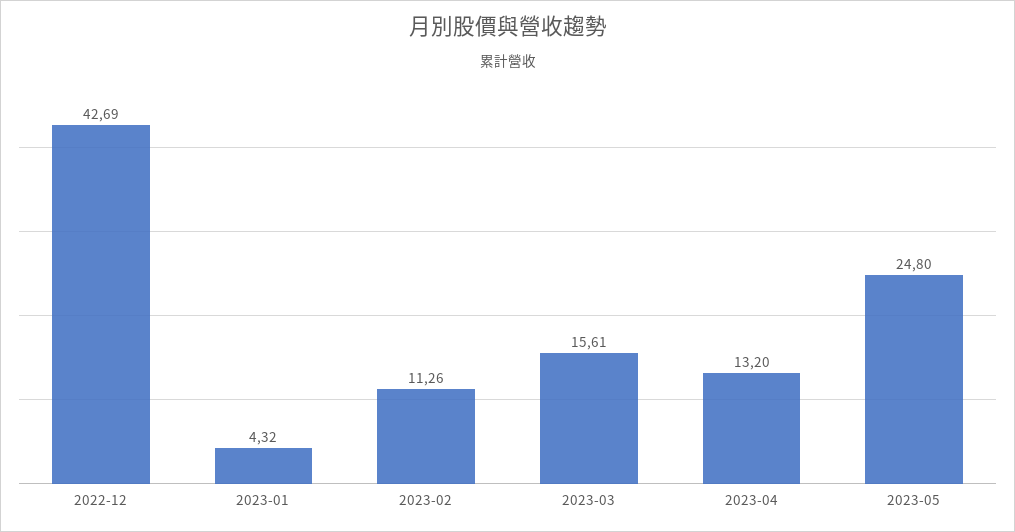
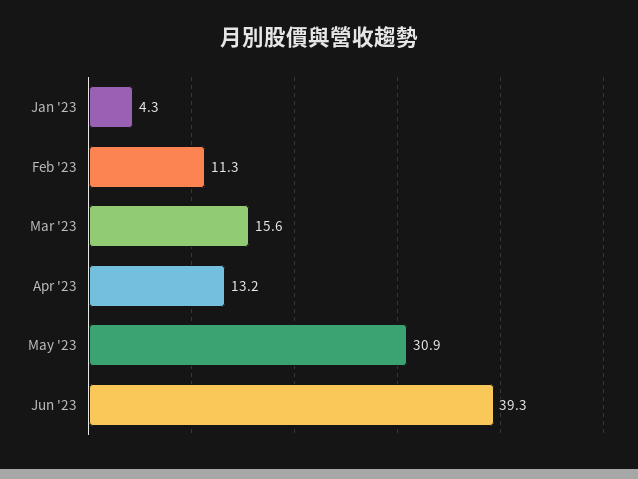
2022-12: 42.69 -> none
2023-05: 24.8 -> 30.9
Jun '23: none -> 39.3

